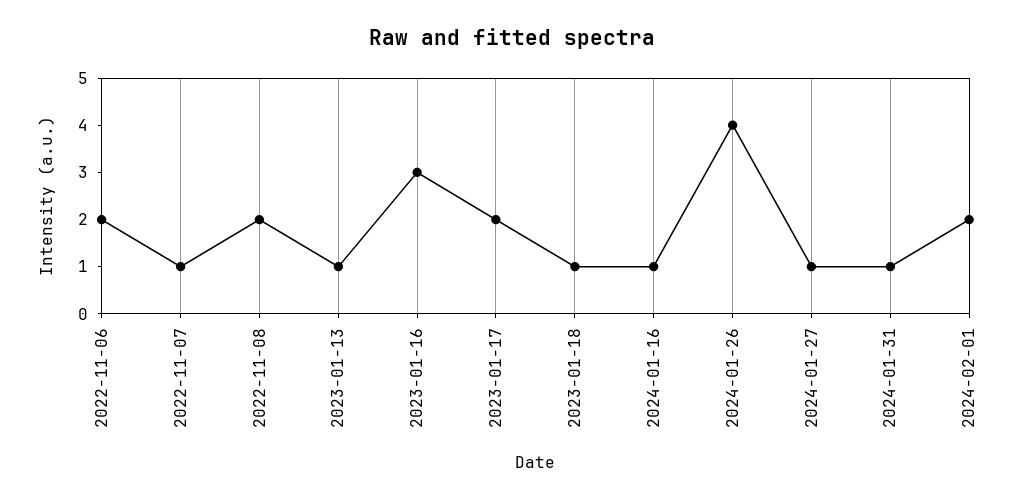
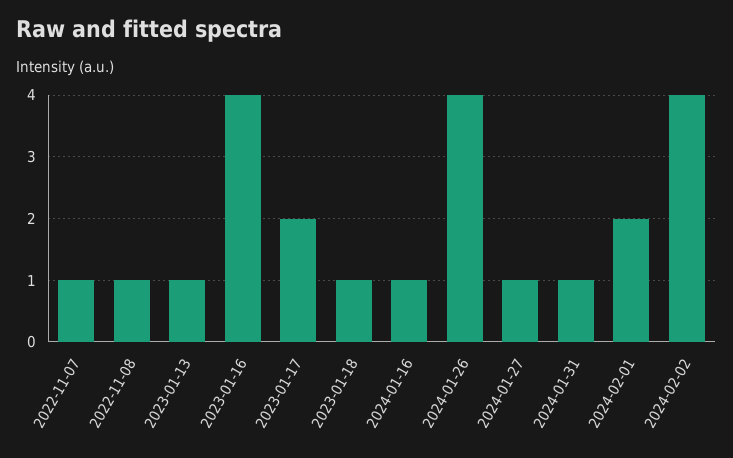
2022-11-06: 2 -> none
2022-11-08: 2 -> 1
2023-01-16: 3 -> 4
2024-02-02: none -> 4

